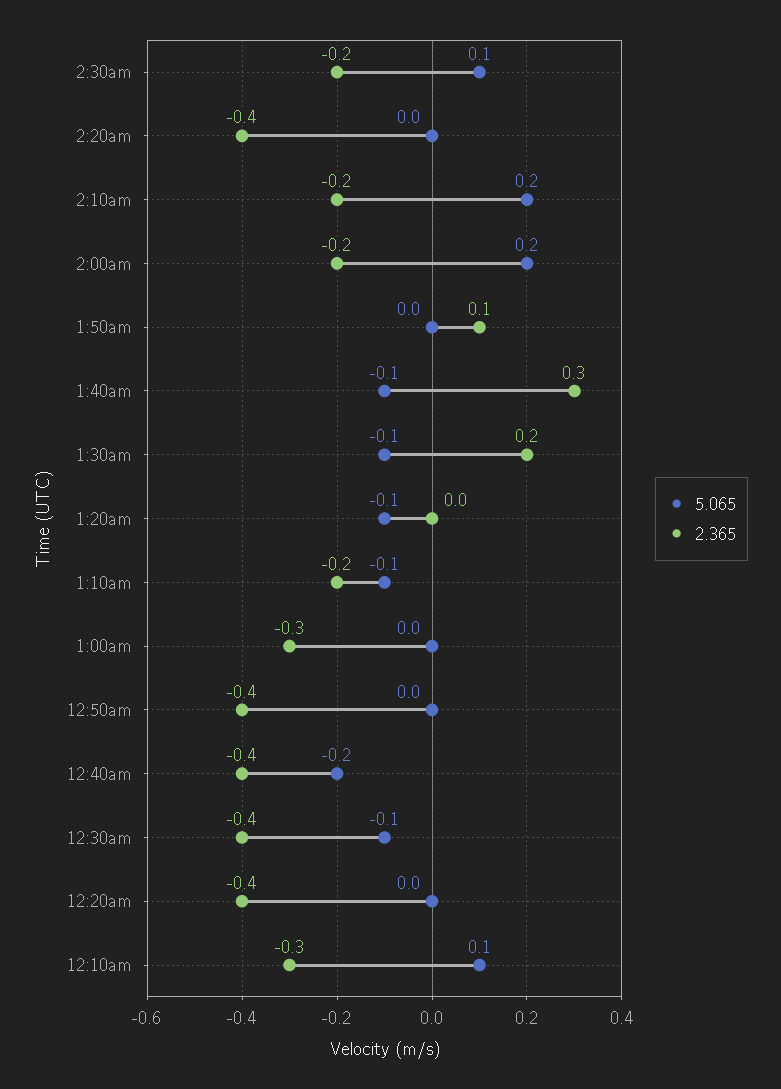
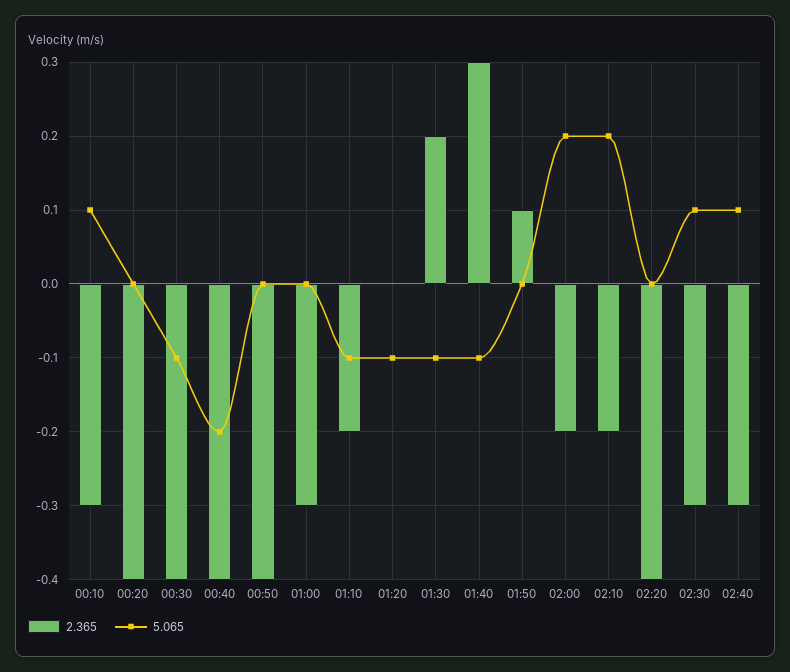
2.365, 2:30am: -0.2 -> -0.3
2.365, 02:40: none -> -0.3
5.065, 02:40: none -> 0.1

